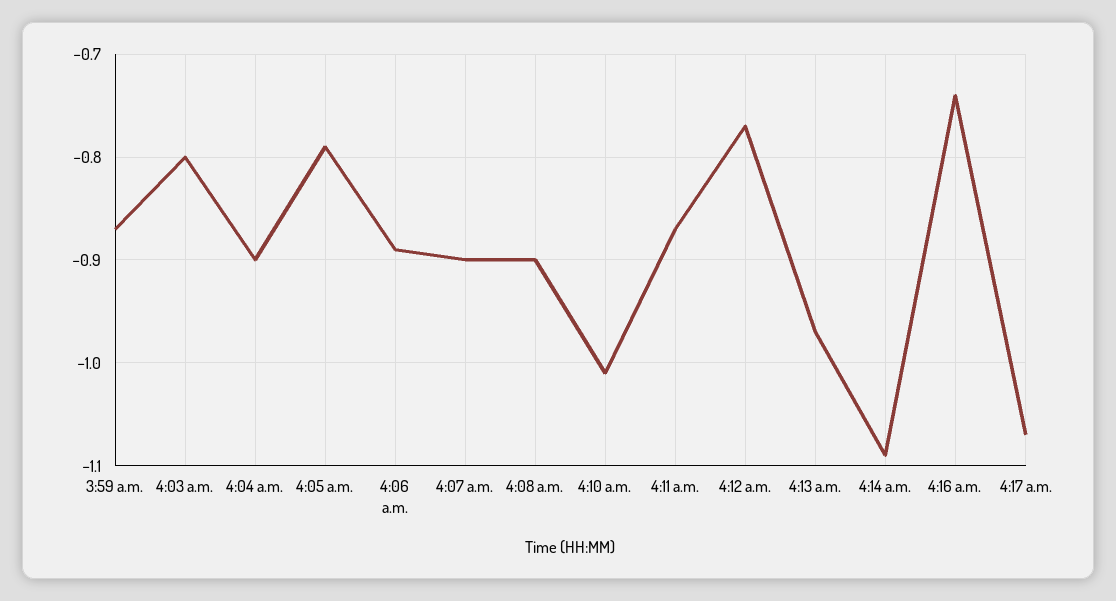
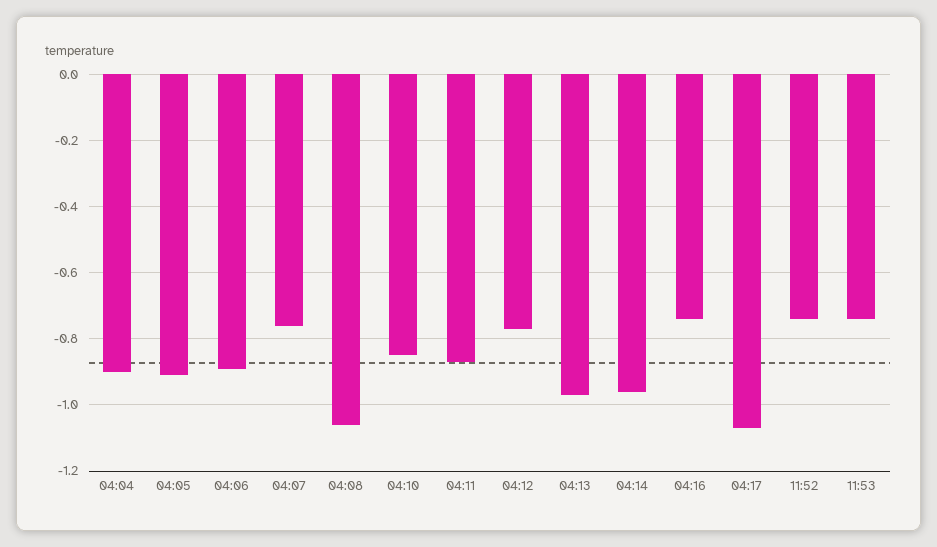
3:59 a.m.: -0.87 -> none
4:03 a.m.: -0.8 -> none
4:05 a.m.: -0.79 -> -0.9
4:07 a.m.: -0.9 -> -0.75
4:08 a.m.: -0.9 -> -1.05
4:10 a.m.: -1.01 -> -0.85
4:14 a.m.: -1.09 -> -0.95
11:52: none -> -0.75
11:53: none -> -0.75

